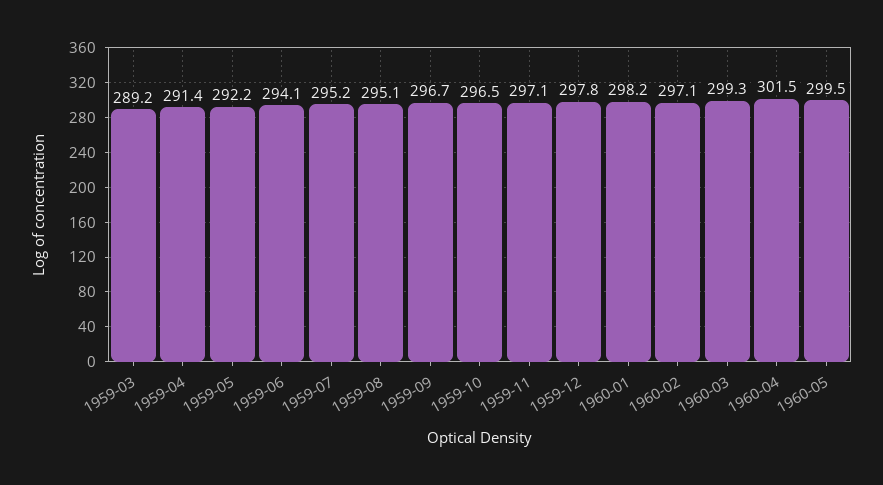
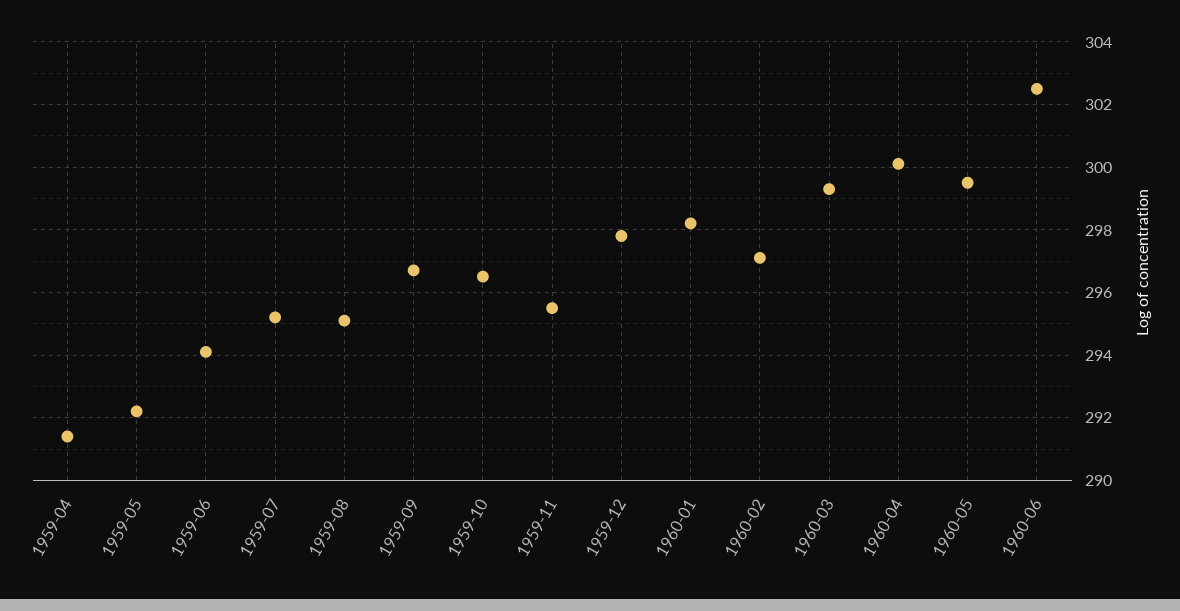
1959-03: 289.2 -> none
1959-11: 297.1 -> 295.5
1960-04: 301.5 -> 300
1960-06: none -> 302.5

